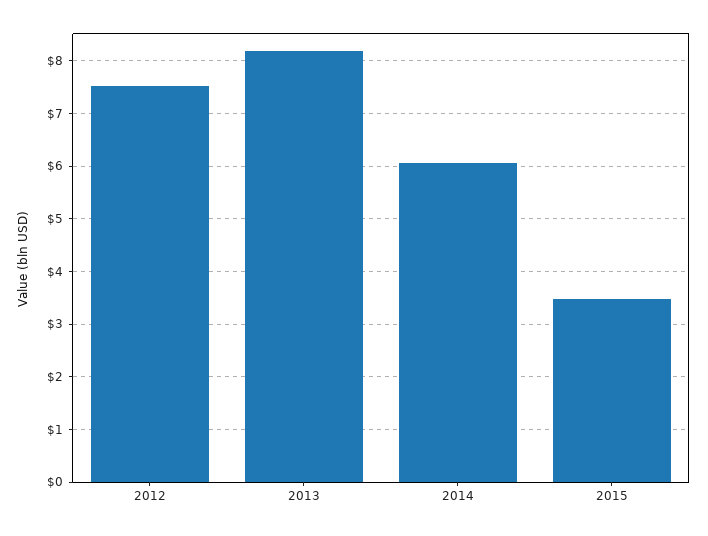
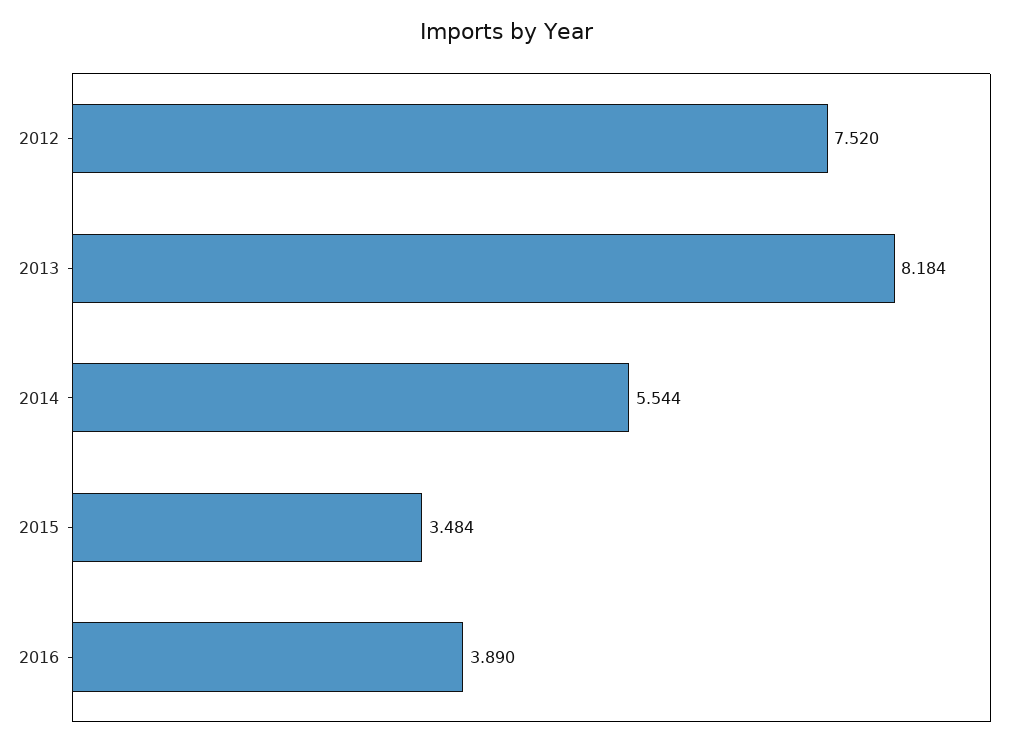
2014: 6 -> 5.544
2016: none -> 3.89

